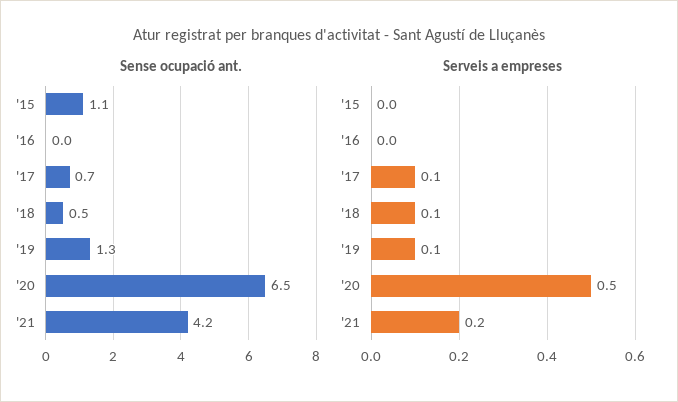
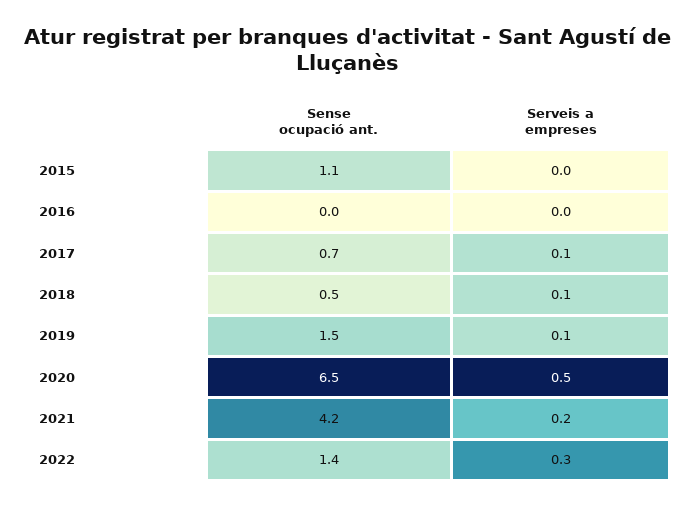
Sense ocupació ant., '19: 1.3 -> 1.5
Sense ocupació ant., 2022: none -> 1.4
Serveis a empreses, 2022: none -> 0.3

